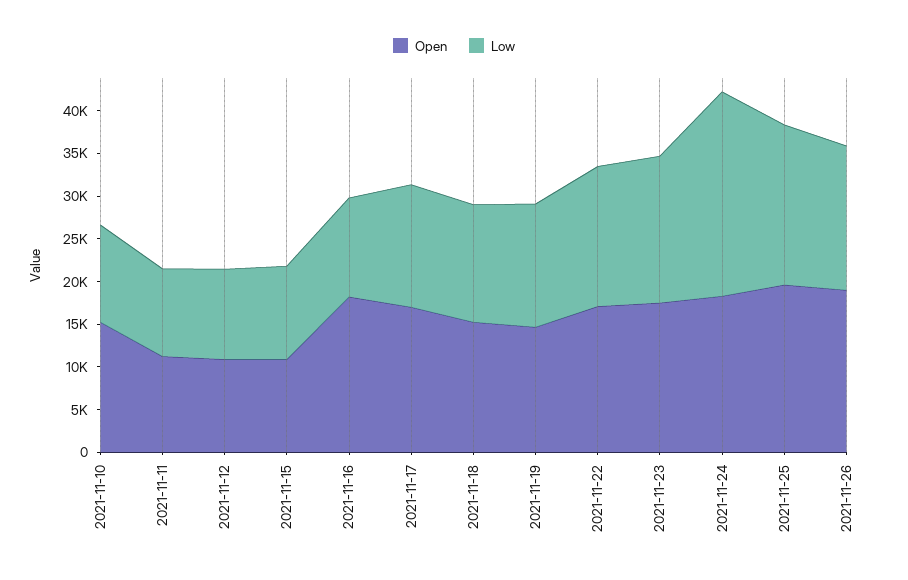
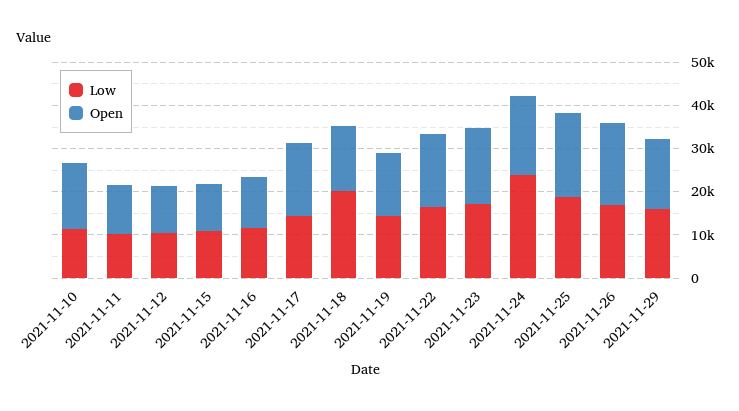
Open, 2021-11-16: 18000 -> 12000
Low, 2021-11-18: 14000 -> 20000
Low, 2021-11-29: none -> 16000
Open, 2021-11-29: none -> 16000

